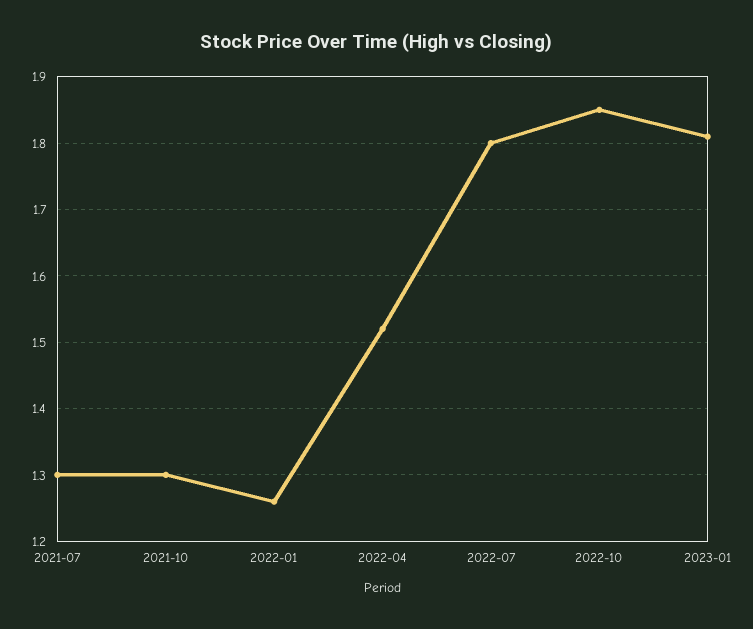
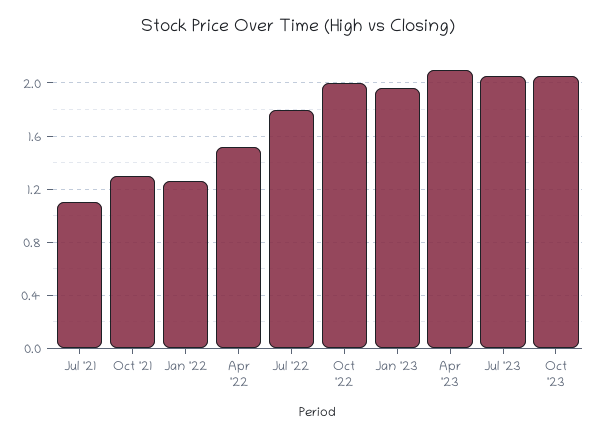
2021-07: 1.3 -> 1.1
2022-10: 1.85 -> 2
2023-01: 1.81 -> 1.95
Apr '23: none -> 2.1
Jul '23: none -> 2.05
Oct '23: none -> 2.05

